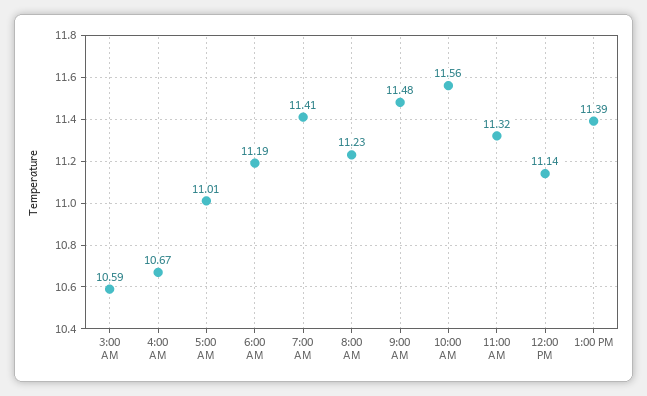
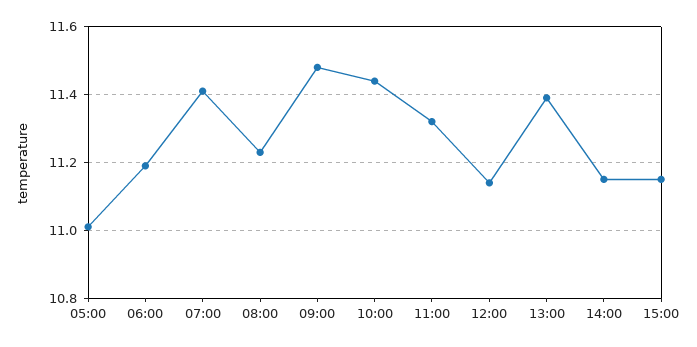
3:00 AM: 10.59 -> none
4:00 AM: 10.67 -> none
10:00 AM: 11.56 -> 11.45
14:00: none -> 11.15
15:00: none -> 11.15

